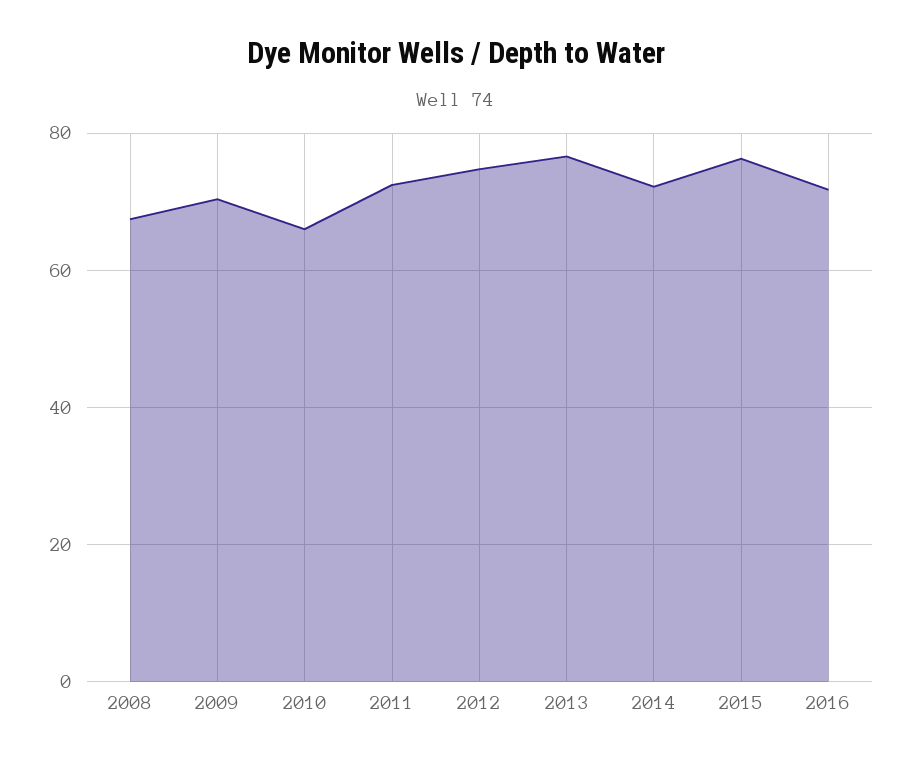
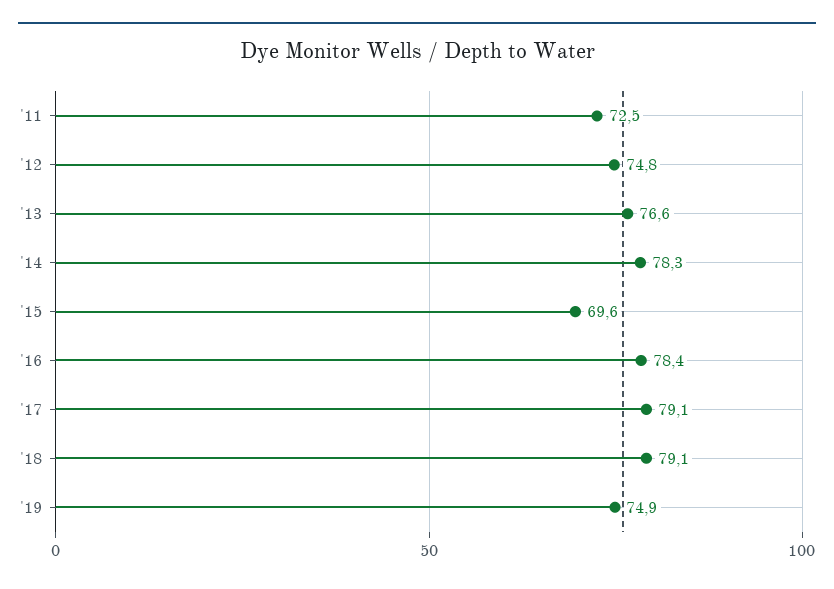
2008: 68 -> none
2009: 70 -> none
2010: 66 -> none
2014: 72 -> 78.3
2015: 76 -> 69.6
2016: 72 -> 78.4
'17: none -> 79.1
'18: none -> 79.1
'19: none -> 74.9

